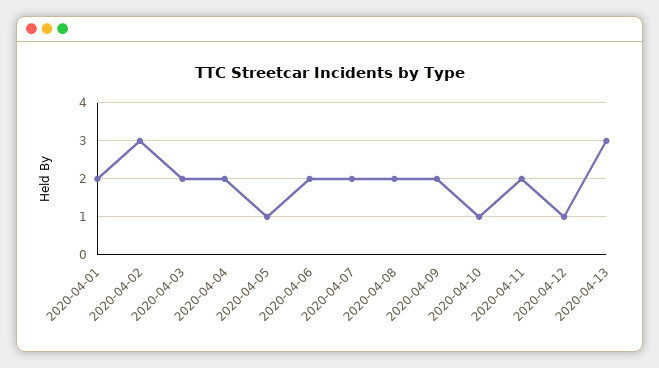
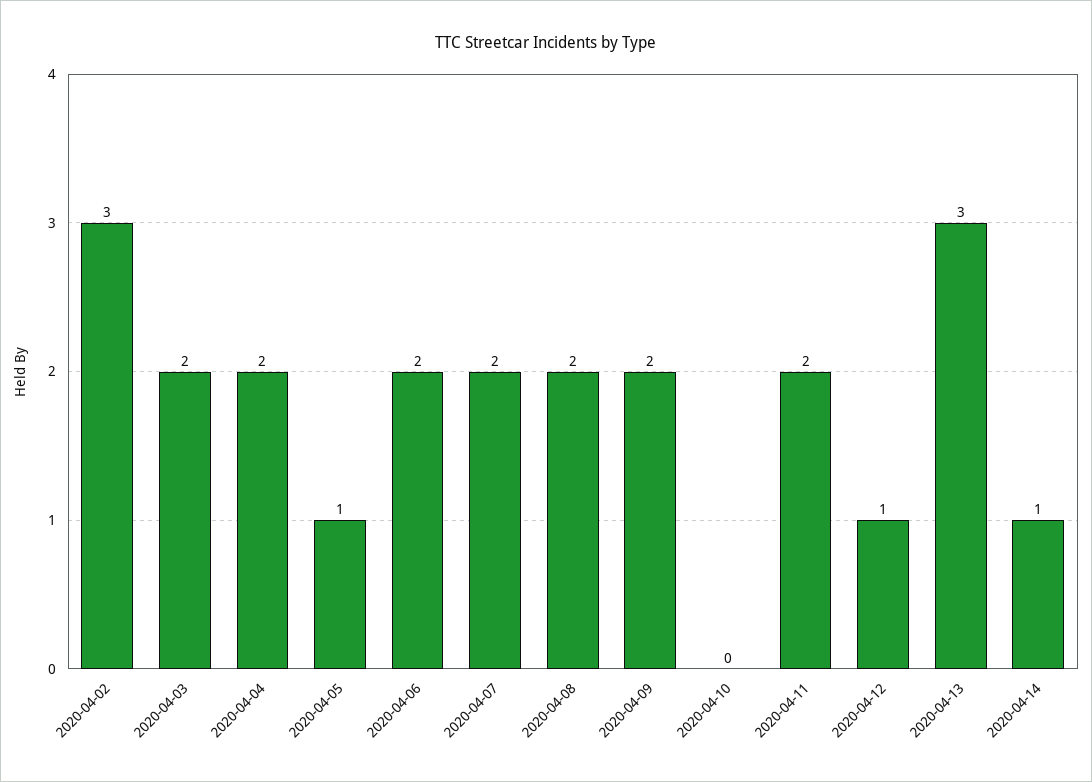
2020-04-01: 2 -> none
2020-04-10: 1 -> 0
2020-04-14: none -> 1

